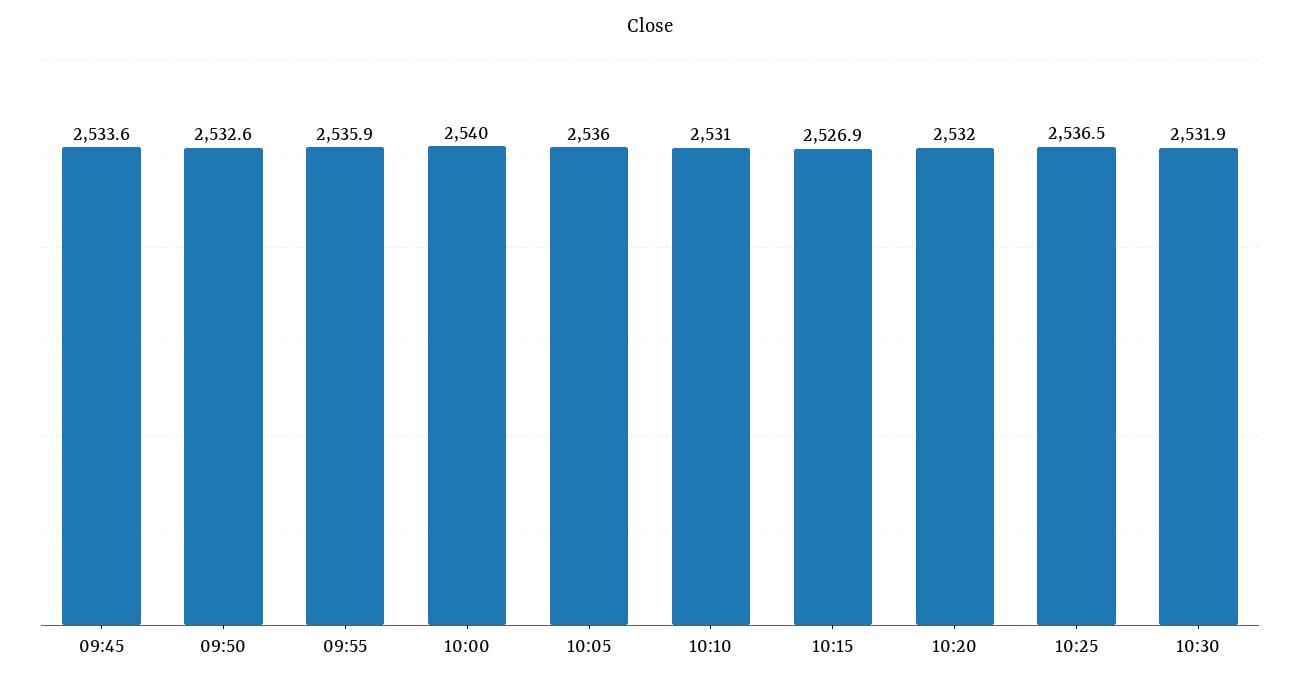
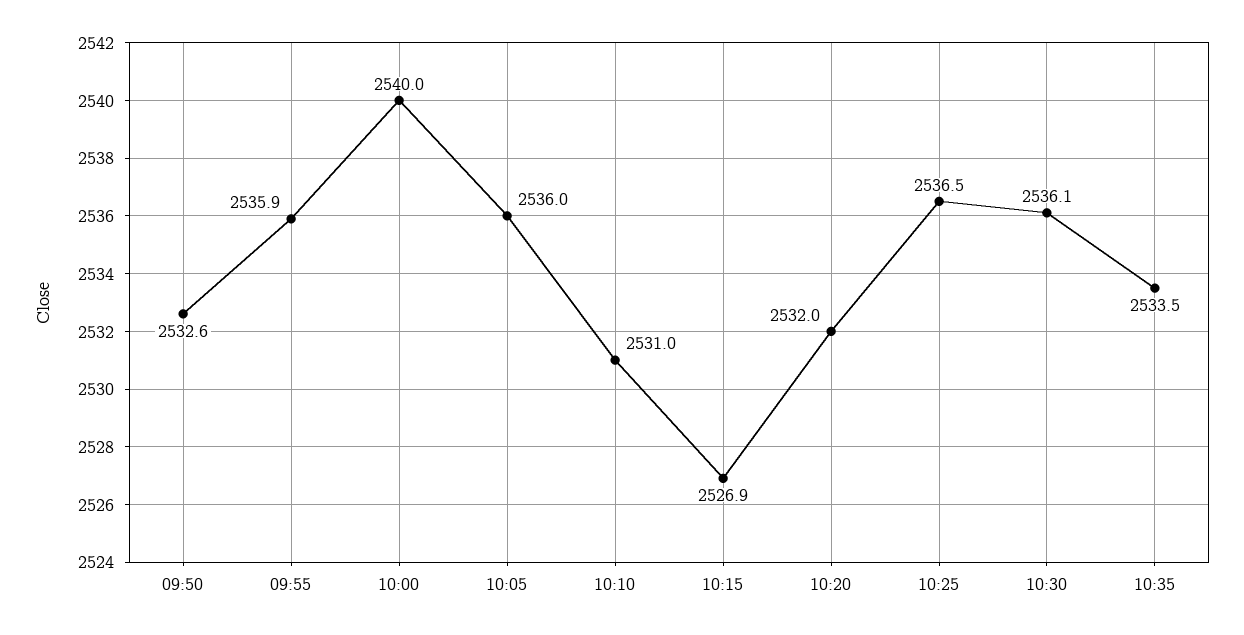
09:45: 2533.6 -> none
10:30: 2531.9 -> 2536.1
10:35: none -> 2533.5

